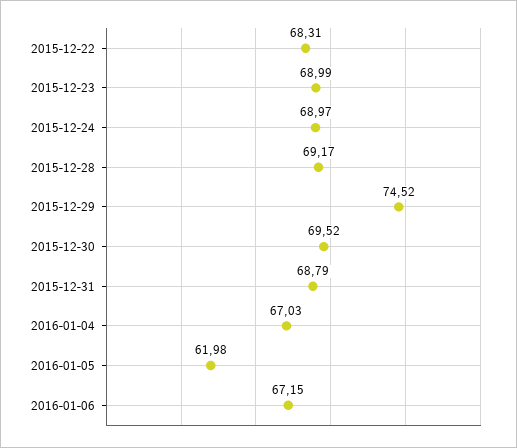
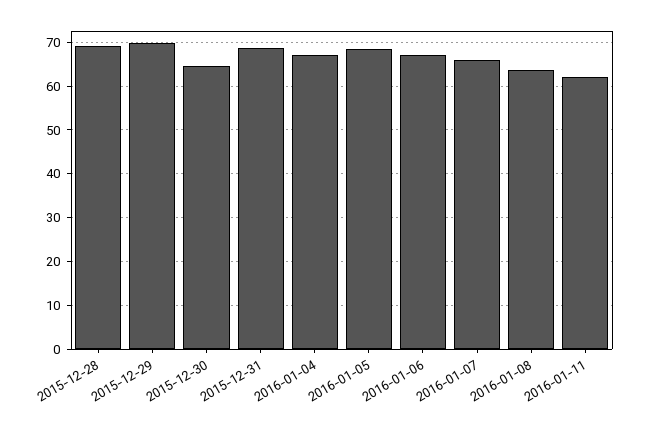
2015-12-22: 68.31 -> none
2015-12-23: 68.99 -> none
2015-12-24: 68.97 -> none
2015-12-29: 74.52 -> 70
2015-12-30: 69.52 -> 64
2016-01-05: 61.98 -> 68
2016-01-07: none -> 66
2016-01-08: none -> 64
2016-01-11: none -> 62

